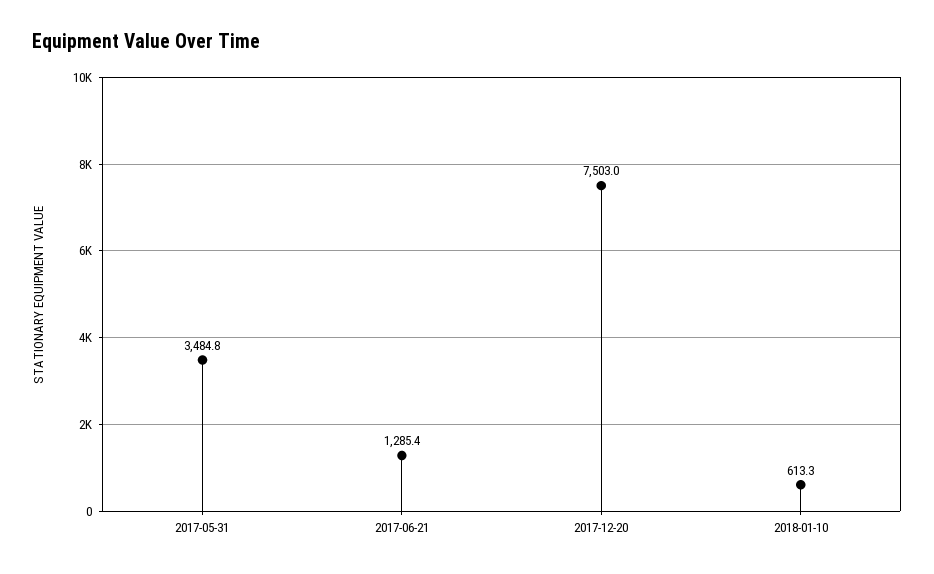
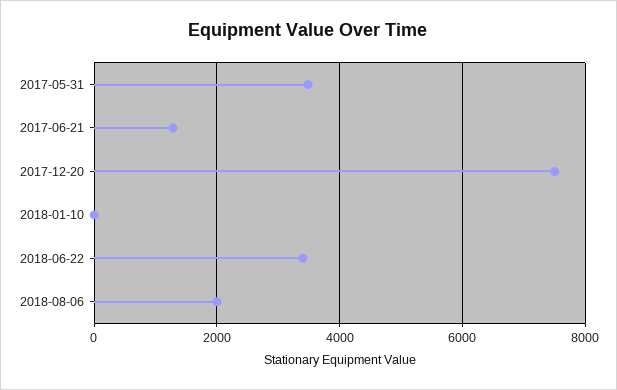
2018-01-10: 613.3 -> 0
2018-06-22: none -> 3400
2018-08-06: none -> 2000

